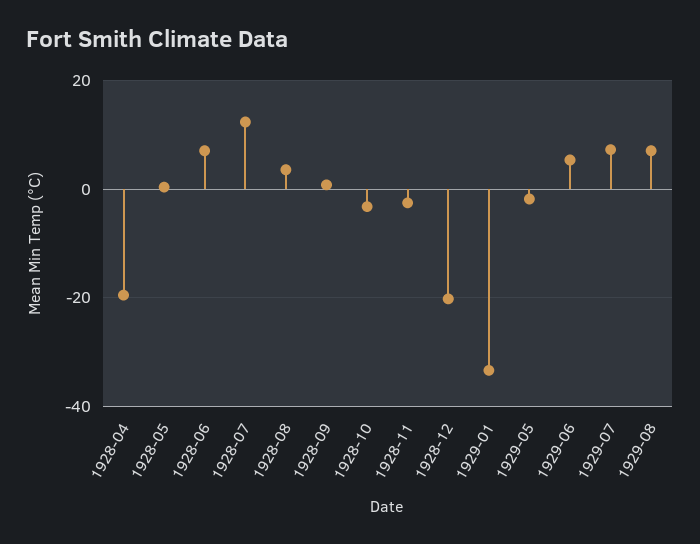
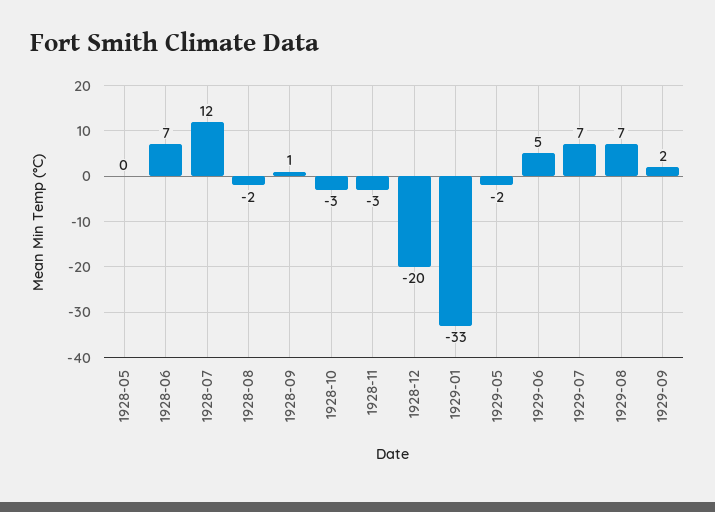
1928-04: -20 -> none
1928-08: 4 -> -2
1929-09: none -> 2

